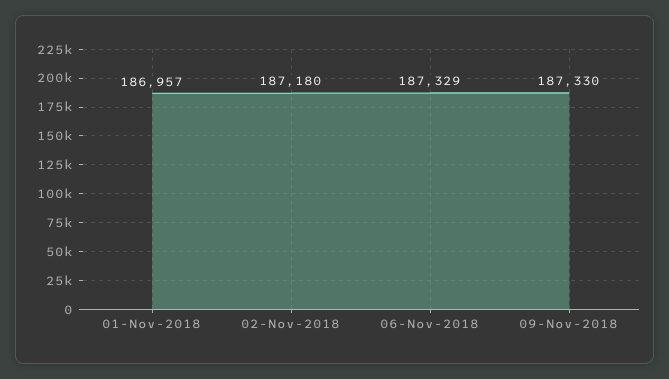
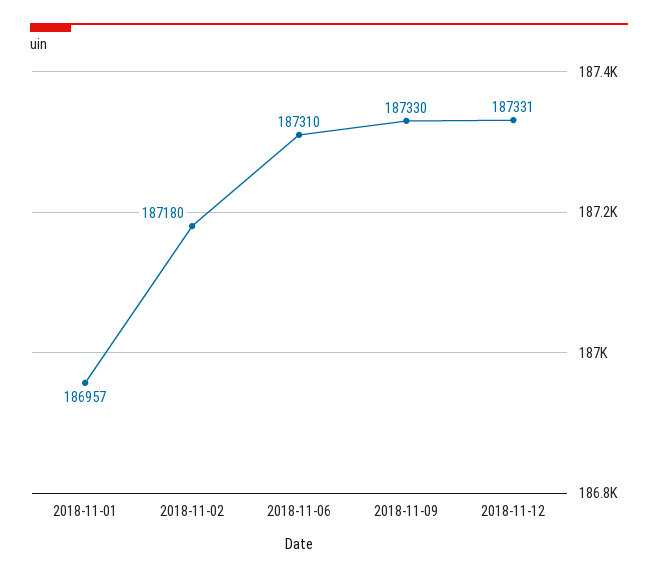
06-Nov-2018: 187329 -> 187310
2018-11-12: none -> 187331

